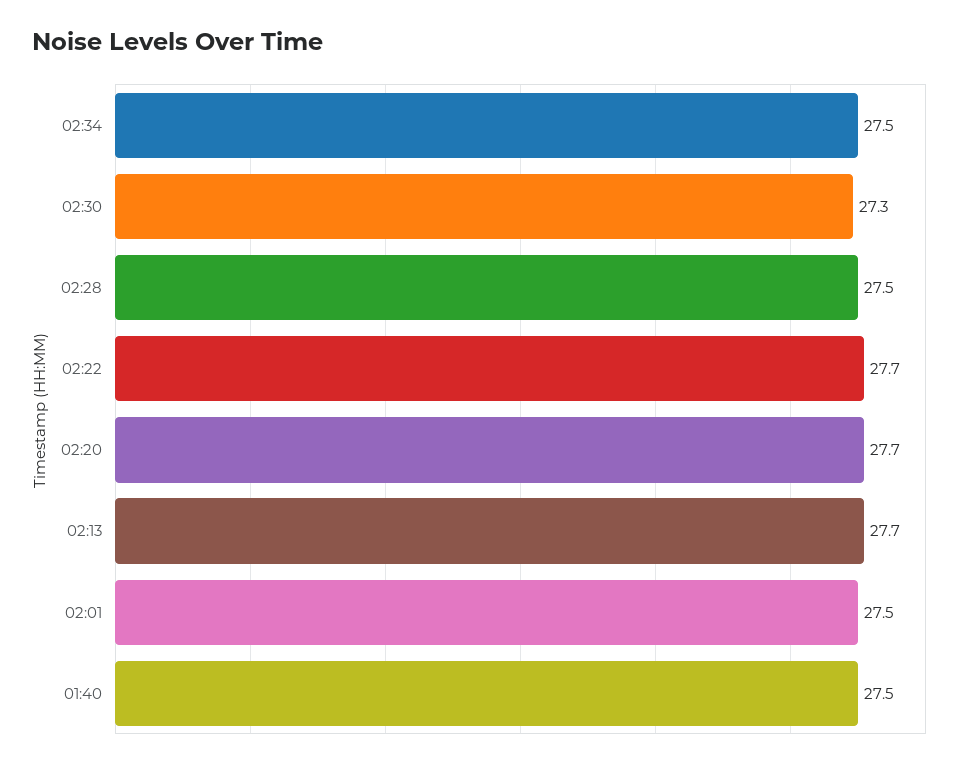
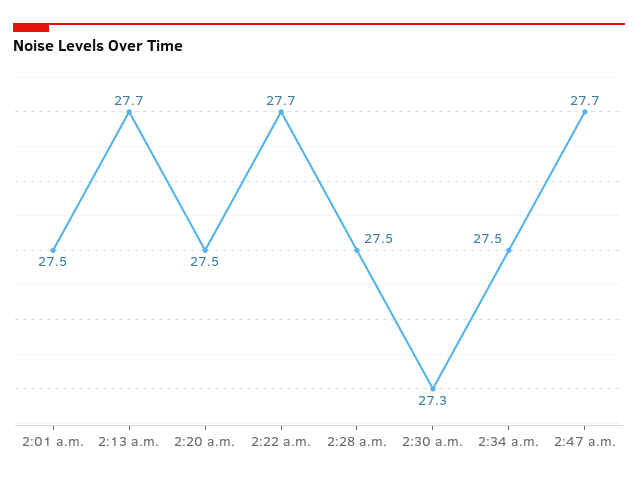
02:20: 27.7 -> 27.5
01:40: 27.5 -> none
2:47 a.m.: none -> 27.7

